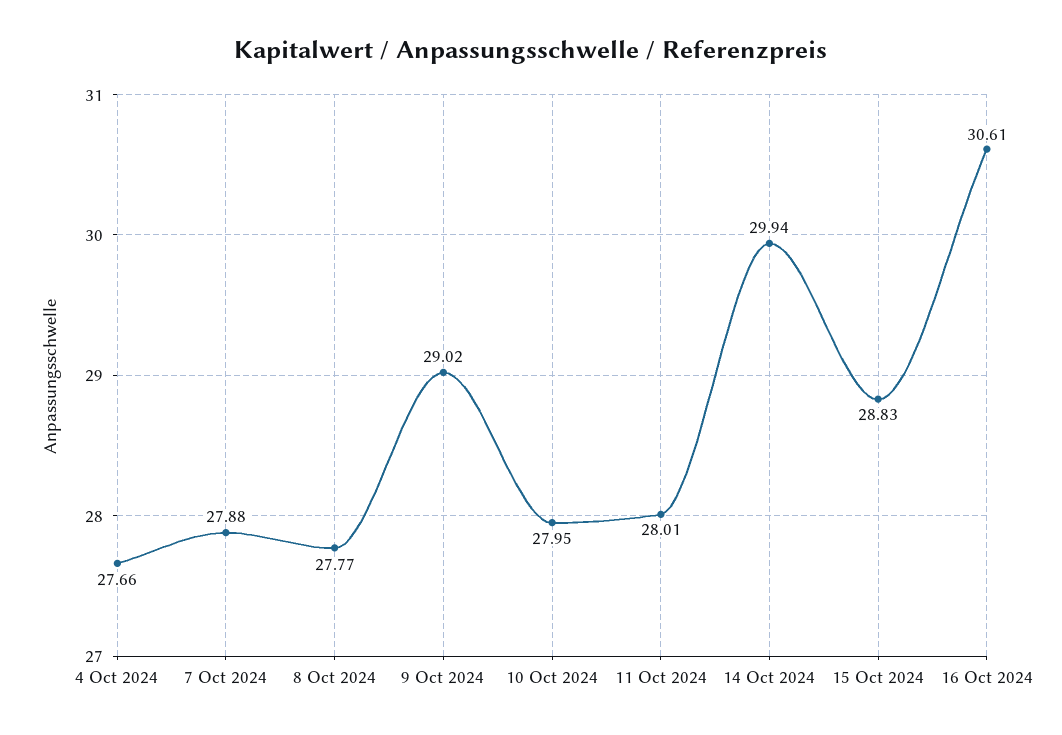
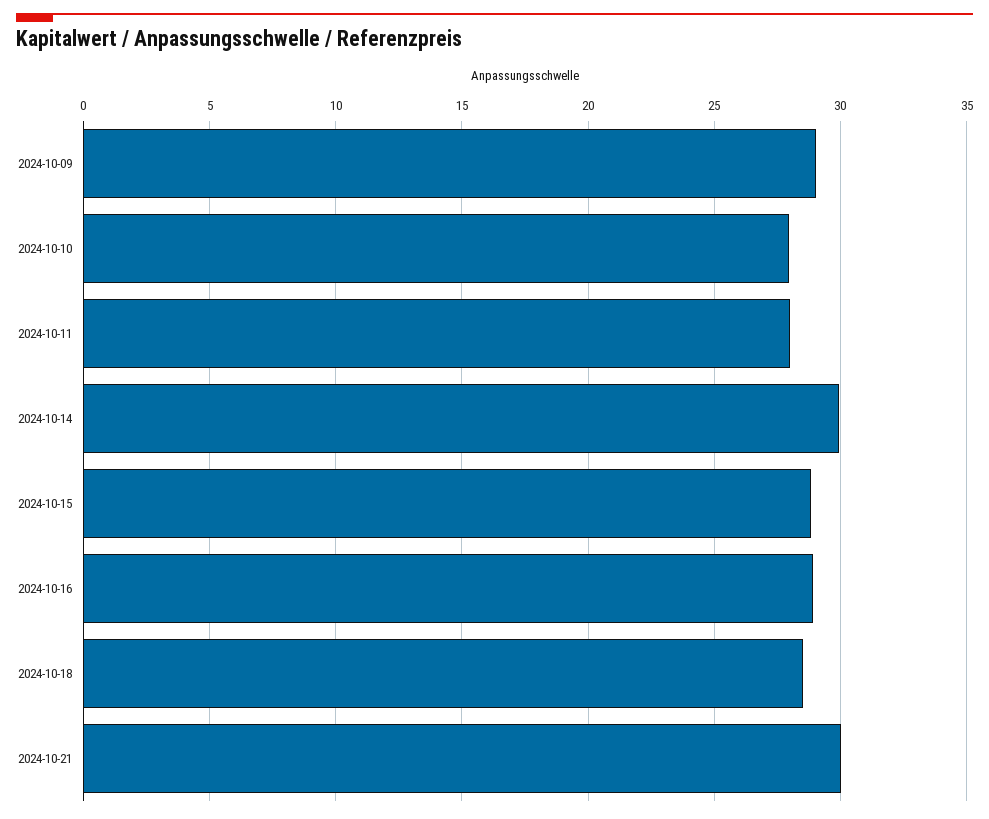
4 Oct 2024: 27.66 -> none
7 Oct 2024: 27.88 -> none
8 Oct 2024: 27.77 -> none
16 Oct 2024: 30.61 -> 29
2024-10-18: none -> 28.5
2024-10-21: none -> 30

